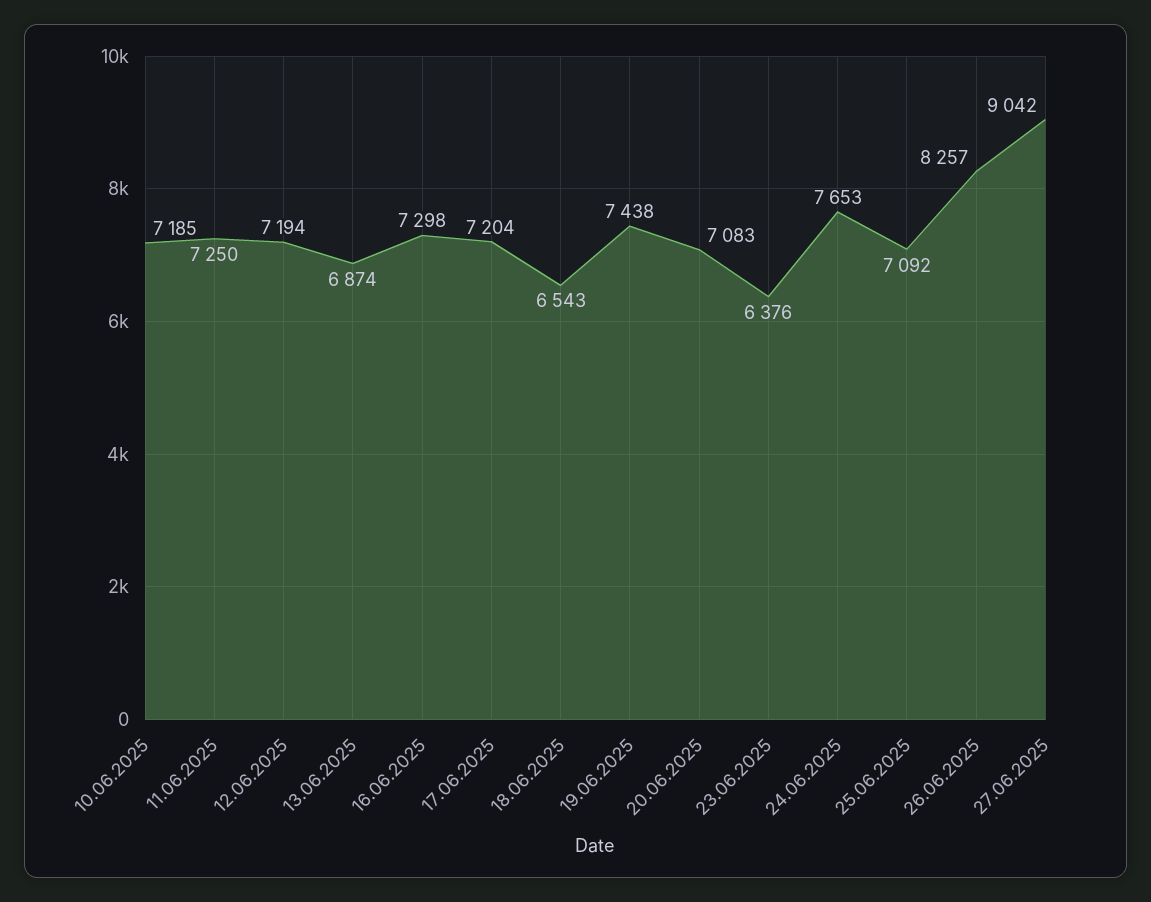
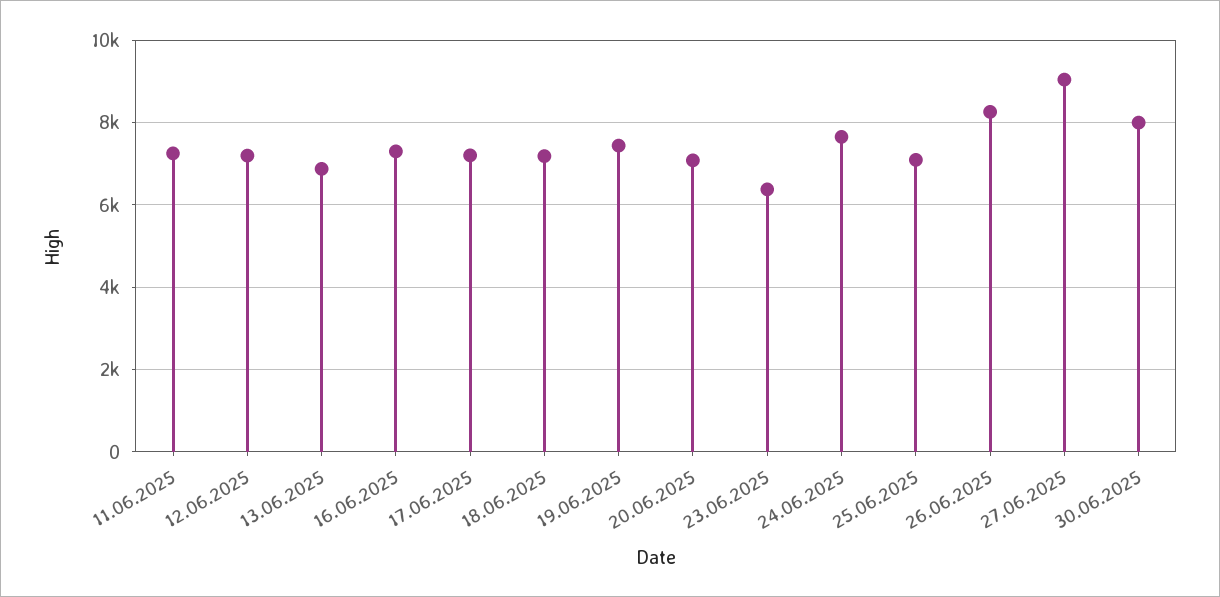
10.06.2025: 7185 -> none
18.06.2025: 6543 -> 7200
30.06.2025: none -> 8000

